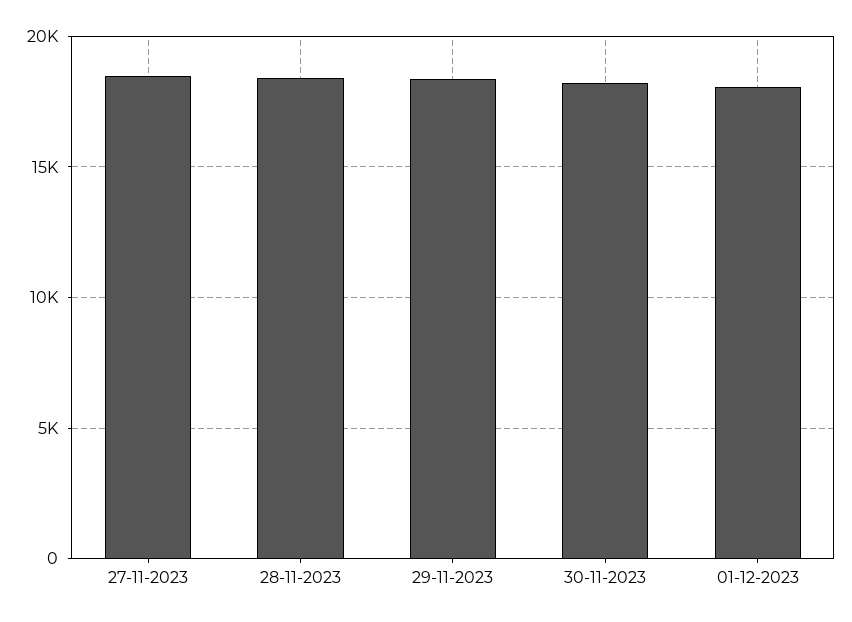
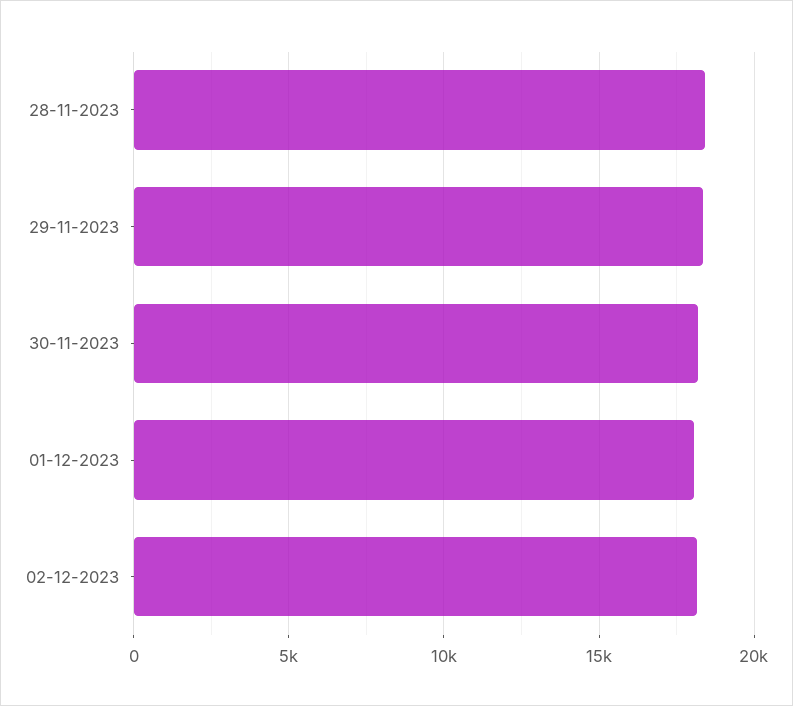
27-11-2023: 18500 -> none
02-12-2023: none -> 18000

